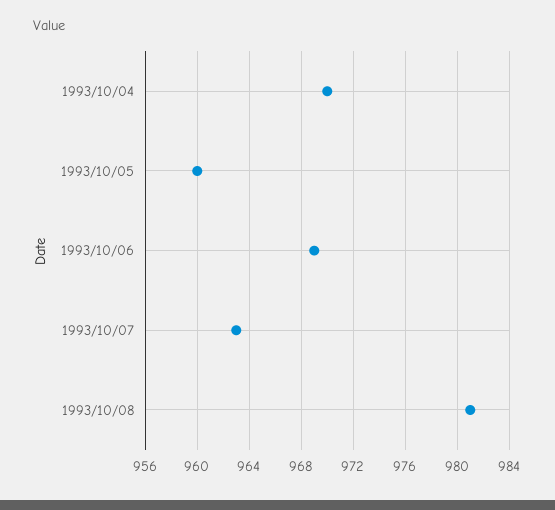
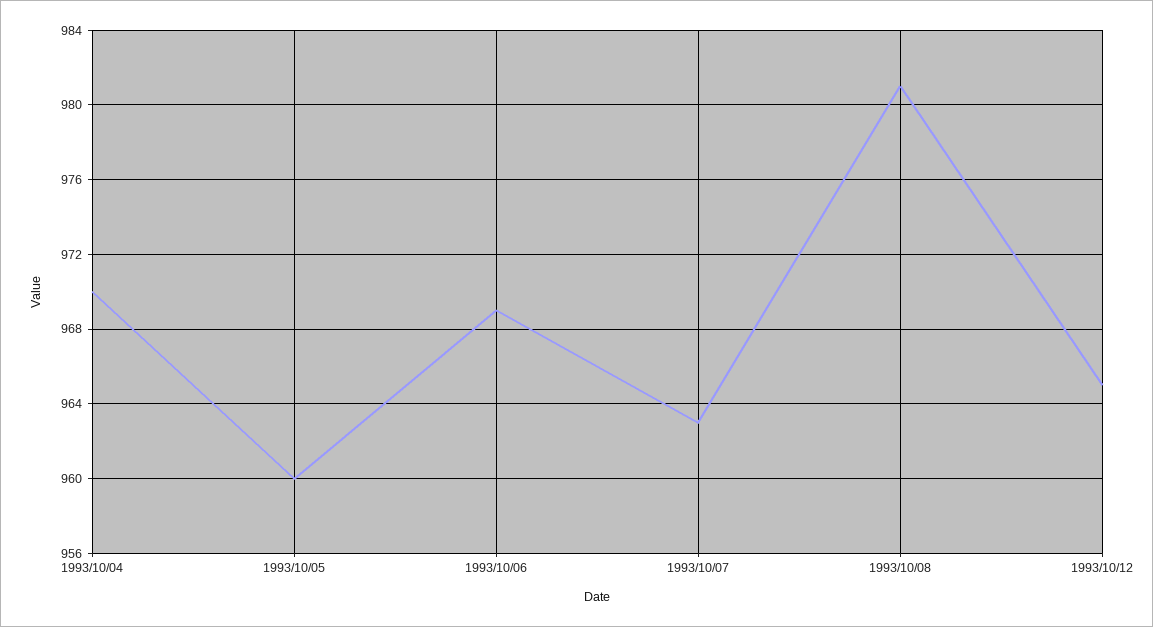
1993/10/12: none -> 965

